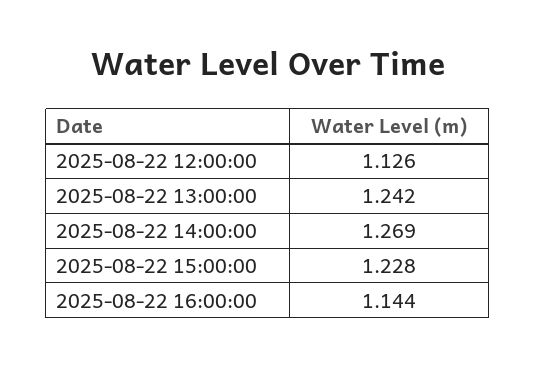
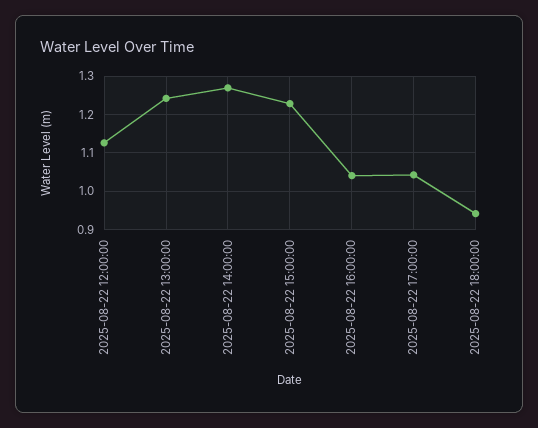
2025-08-22 16:00:00: 1.144 -> 1.04
2025-08-22 17:00:00: none -> 1.04
2025-08-22 18:00:00: none -> 0.94

